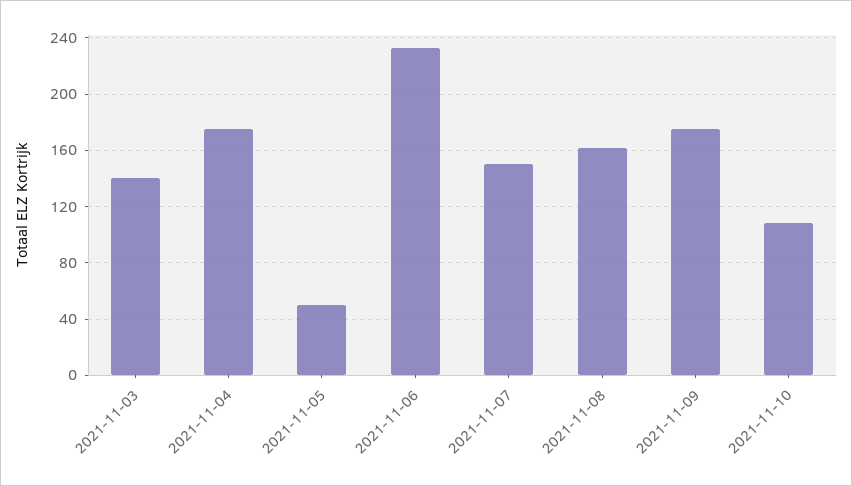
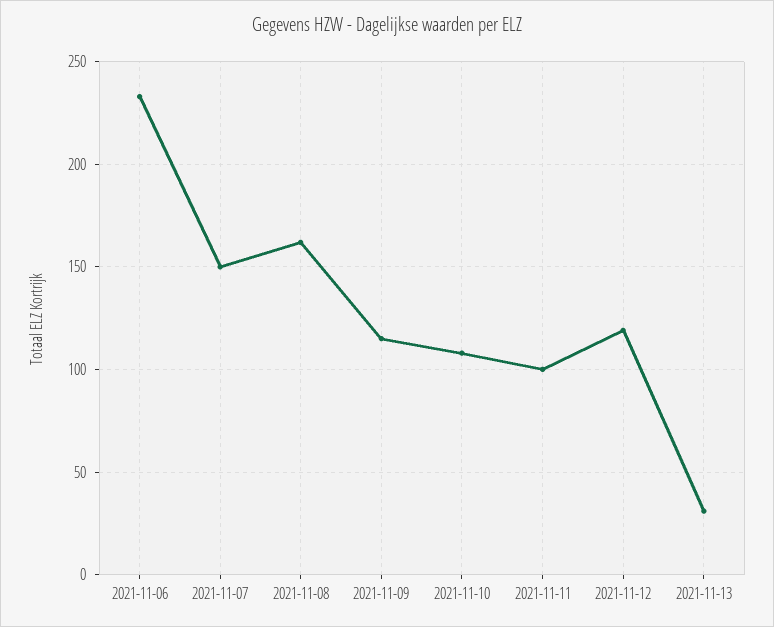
2021-11-03: 140 -> none
2021-11-04: 175 -> none
2021-11-05: 50 -> none
2021-11-09: 175 -> 115
2021-11-11: none -> 100
2021-11-12: none -> 120
2021-11-13: none -> 30

